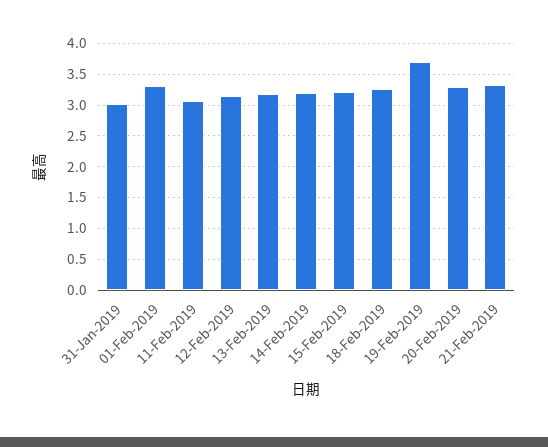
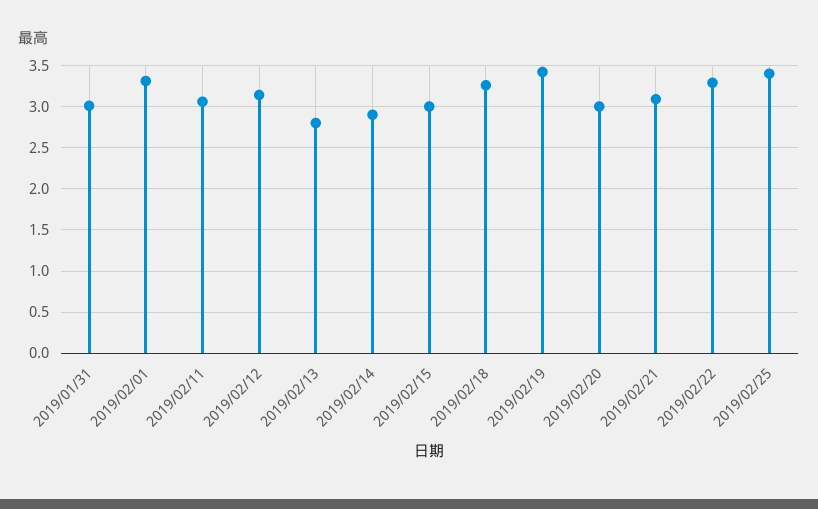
13-Feb-2019: 3.2 -> 2.8
14-Feb-2019: 3.2 -> 2.9
15-Feb-2019: 3.2 -> 3
19-Feb-2019: 3.7 -> 3.4
20-Feb-2019: 3.3 -> 3
21-Feb-2019: 3.3 -> 3.1
2019/02/22: none -> 3.3
2019/02/25: none -> 3.4

